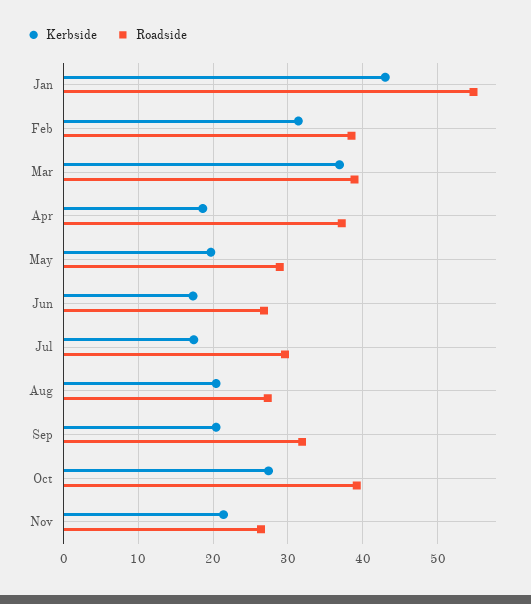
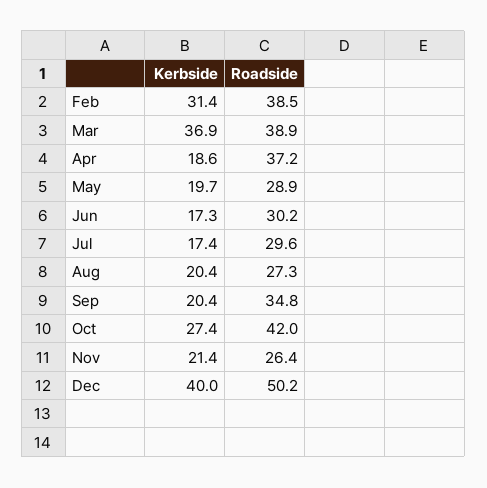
Kerbside, Jan: 43 -> none
Roadside, Jan: 55 -> none
Roadside, Jun: 27 -> 30.2
Roadside, Sep: 32 -> 34.8
Roadside, Oct: 39 -> 42
Kerbside, Dec: none -> 40
Roadside, Dec: none -> 50.2

